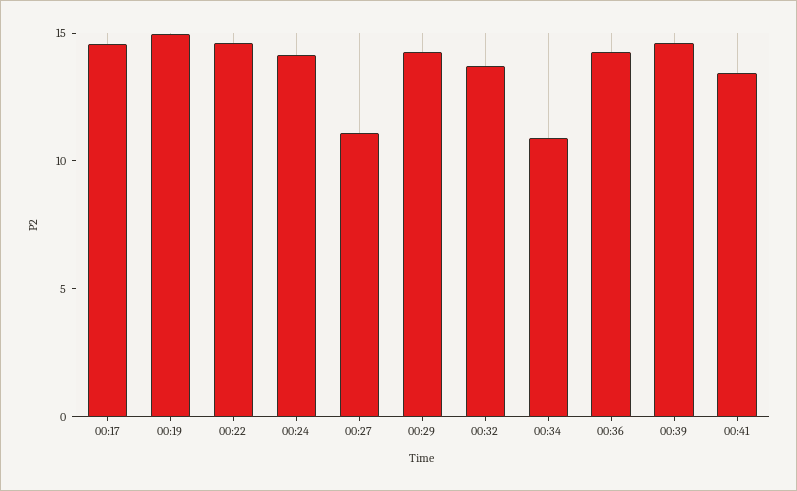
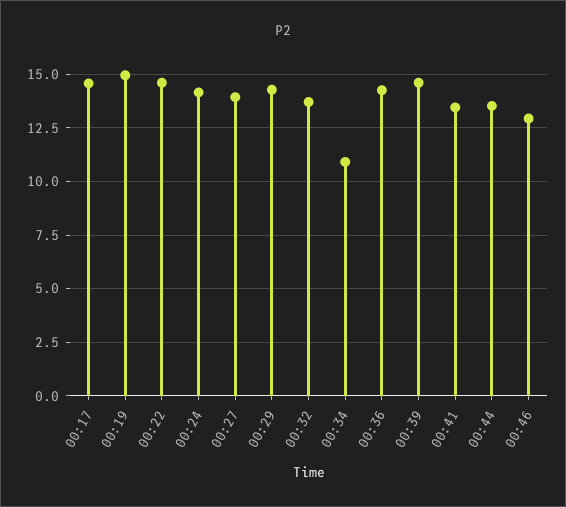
00:27: 11 -> 14
00:44: none -> 13.5
00:46: none -> 13

